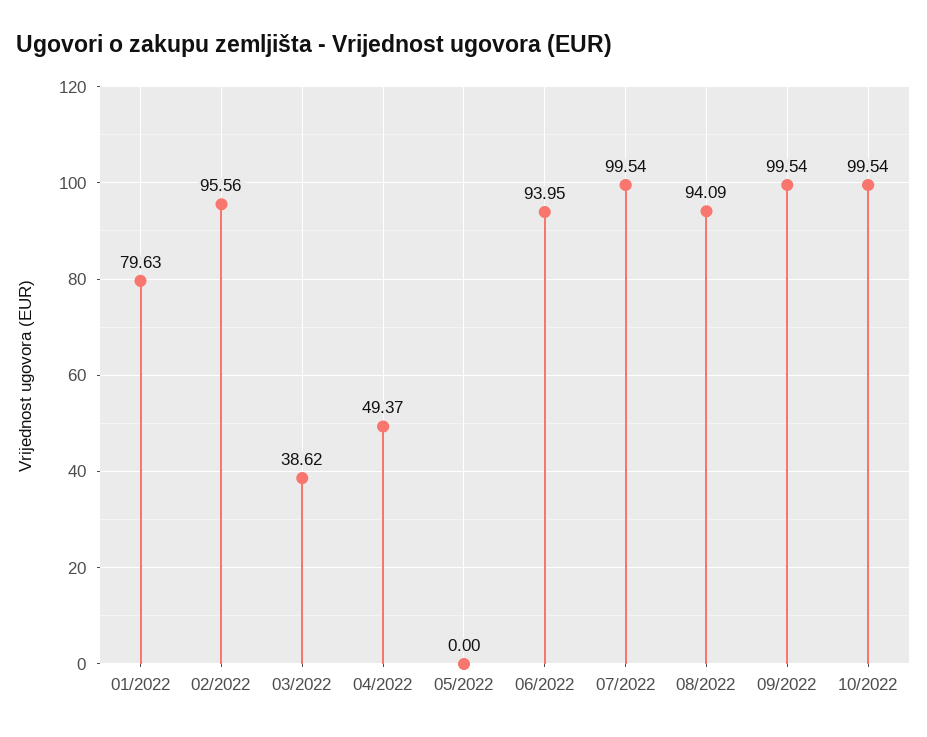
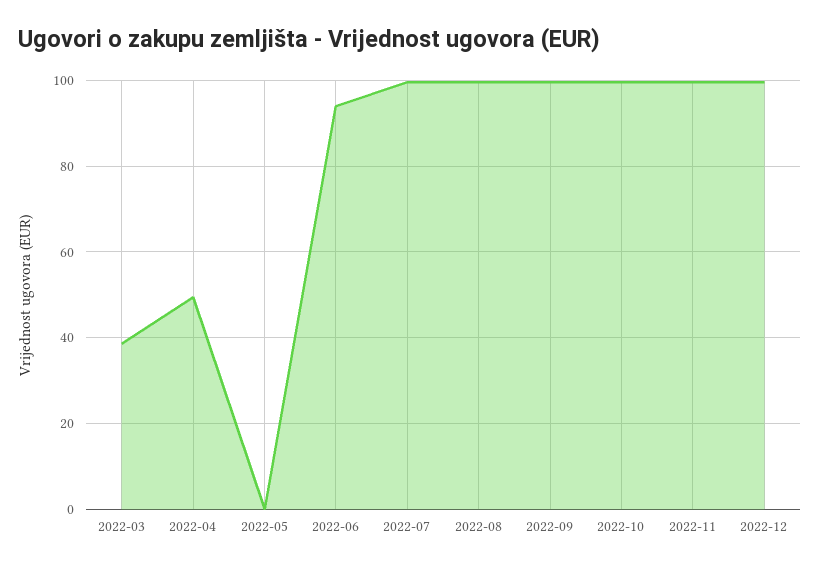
01/2022: 79.63 -> none
02/2022: 95.56 -> none
08/2022: 94.09 -> 100
2022-11: none -> 100
2022-12: none -> 100

